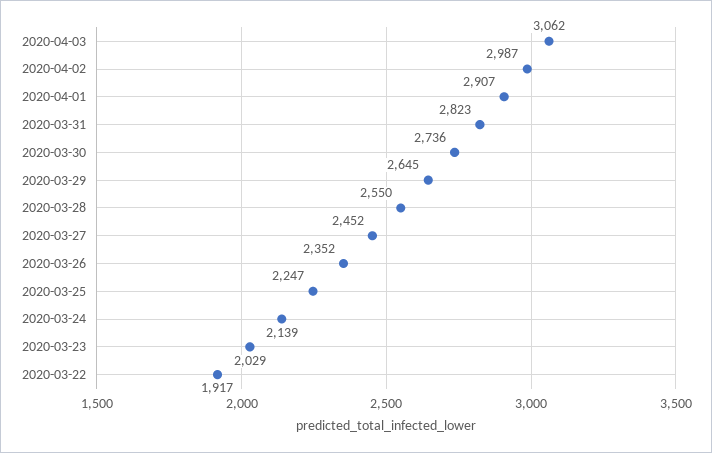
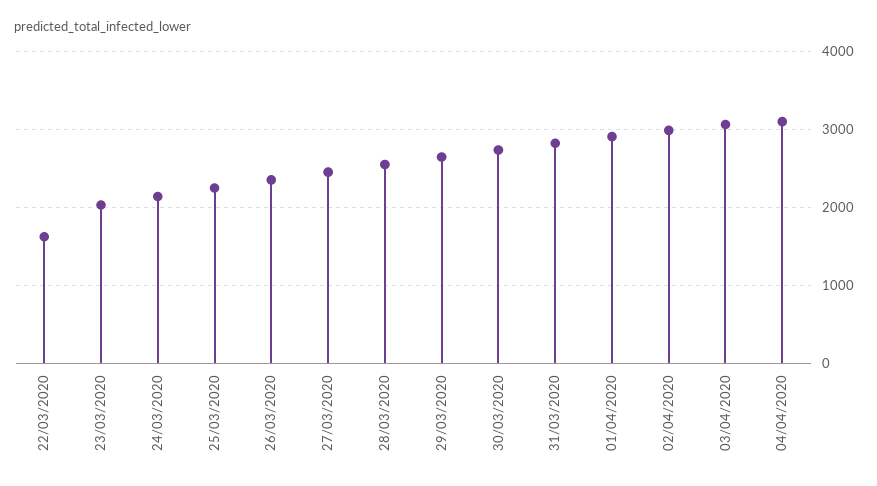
2020-03-22: 1917 -> 1600
04/04/2020: none -> 3100

